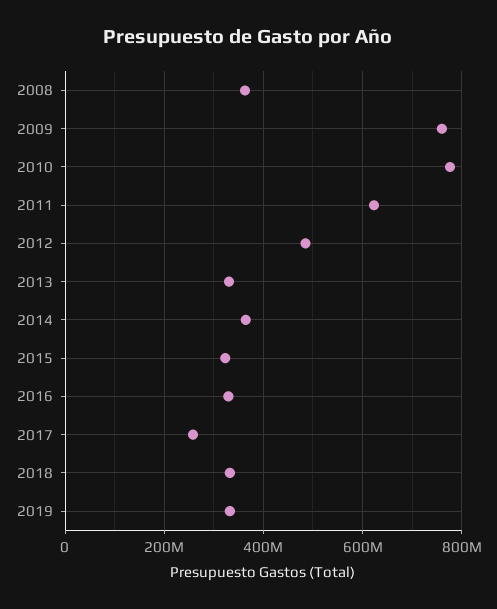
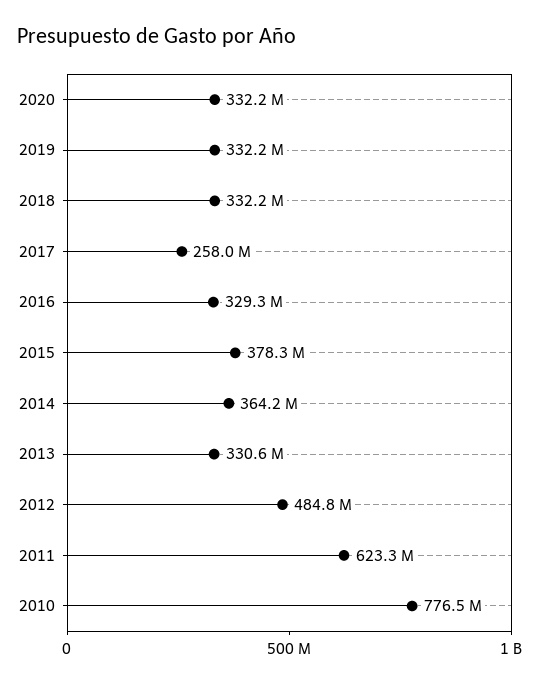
2008: 360000000 -> none
2009: 760000000 -> none
2015: 320000000 -> 378300000
2020: none -> 332200000

